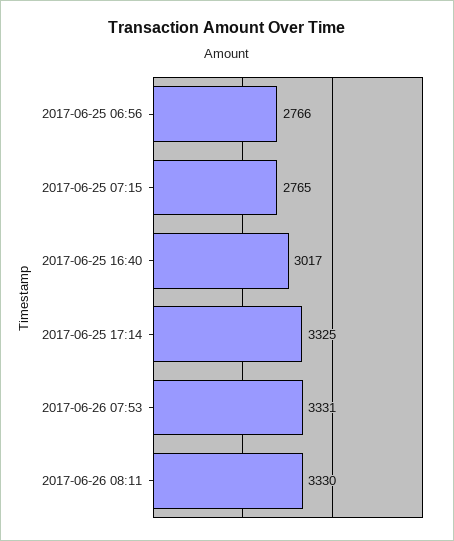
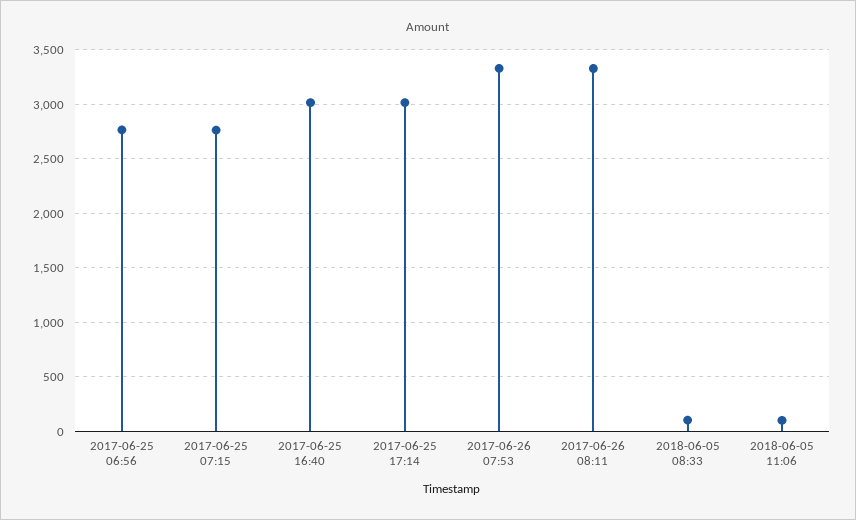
2017-06-25 17:14: 3325 -> 3000
2018-06-05 08:33: none -> 100
2018-06-05 11:06: none -> 100

